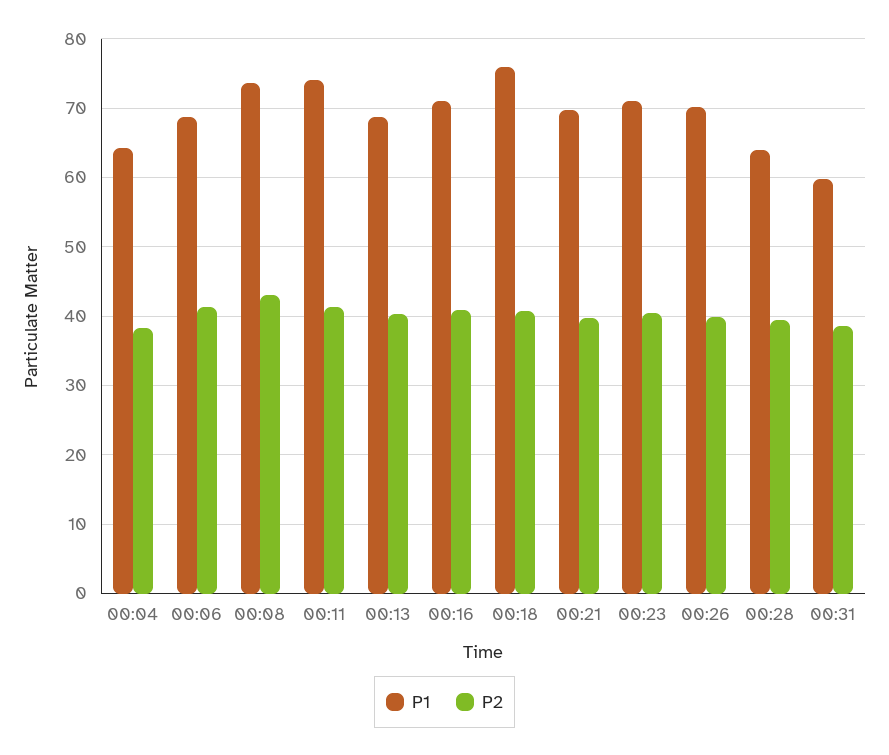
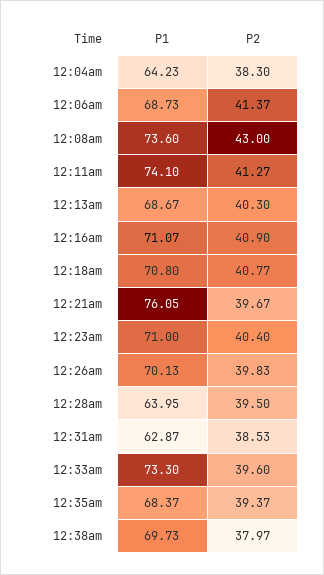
P1, 00:18: 76 -> 70.8
P1, 00:21: 70 -> 76.05
P1, 00:31: 60 -> 62.87
P1, 12:33am: none -> 73.3
P2, 12:33am: none -> 39.6
P1, 12:35am: none -> 68.37
P2, 12:35am: none -> 39.37
P1, 12:38am: none -> 69.73
P2, 12:38am: none -> 37.97

